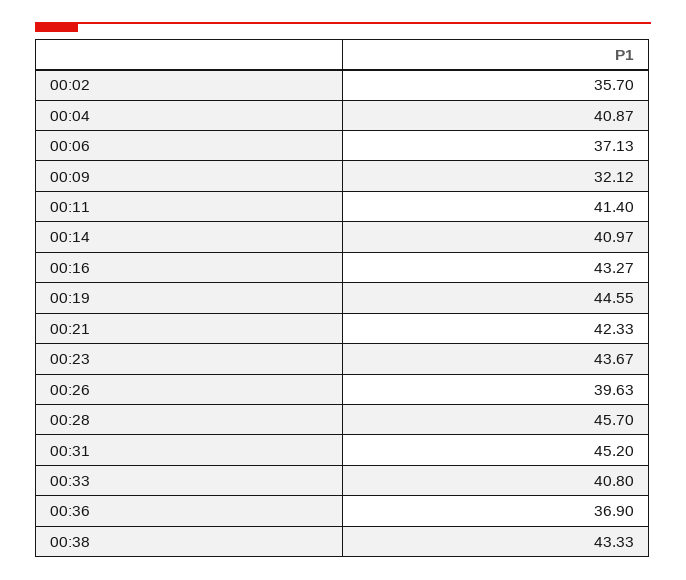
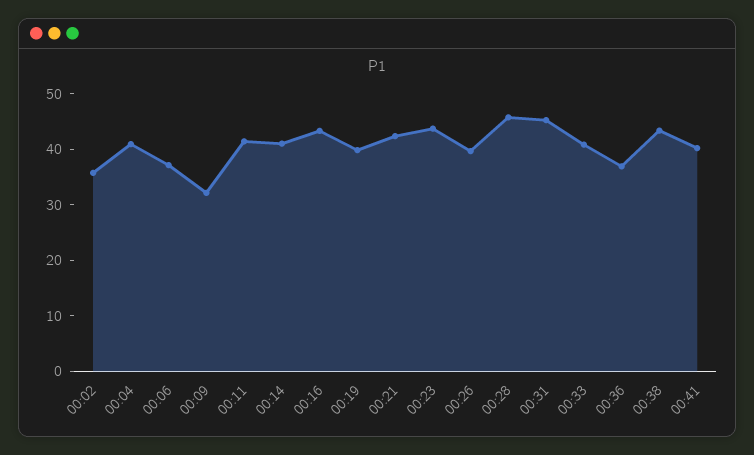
00:19: 44.55 -> 40
00:41: none -> 40

